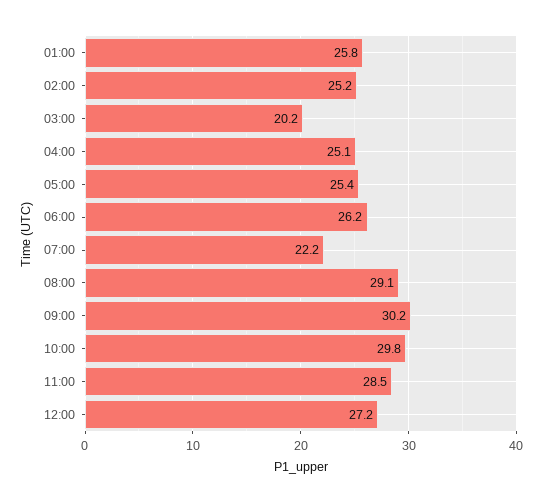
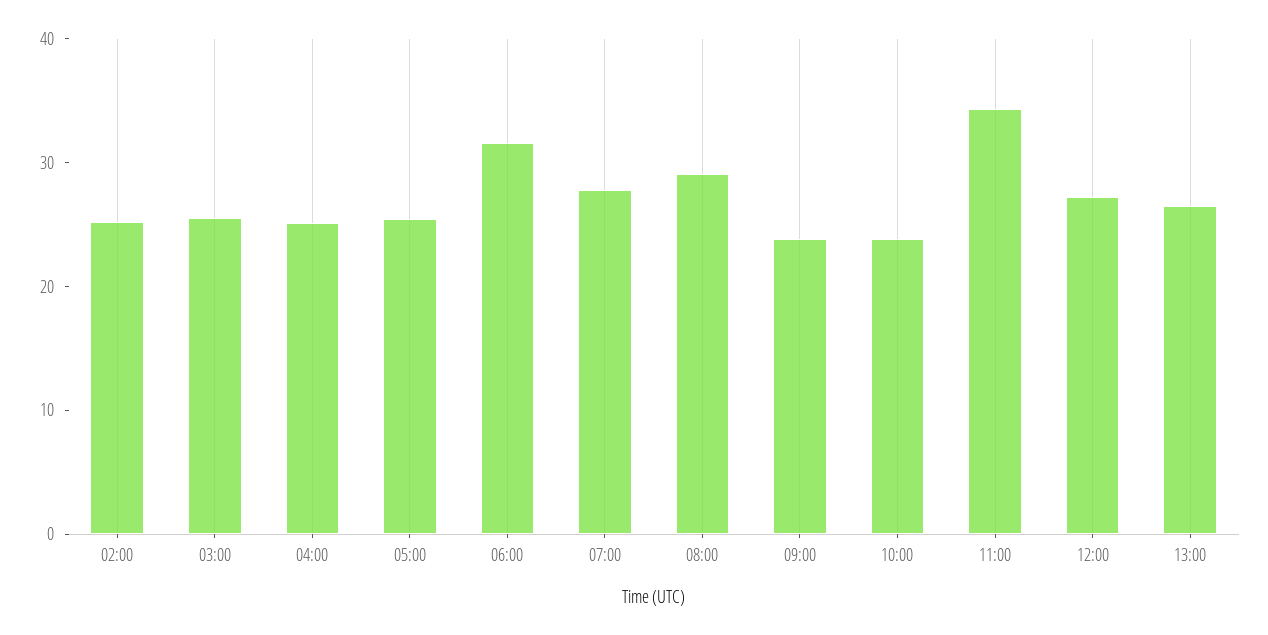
01:00: 25.8 -> none
03:00: 20.2 -> 26
06:00: 26.2 -> 32
07:00: 22.2 -> 28
09:00: 30.2 -> 24
10:00: 29.8 -> 24
11:00: 28.5 -> 34
13:00: none -> 26

